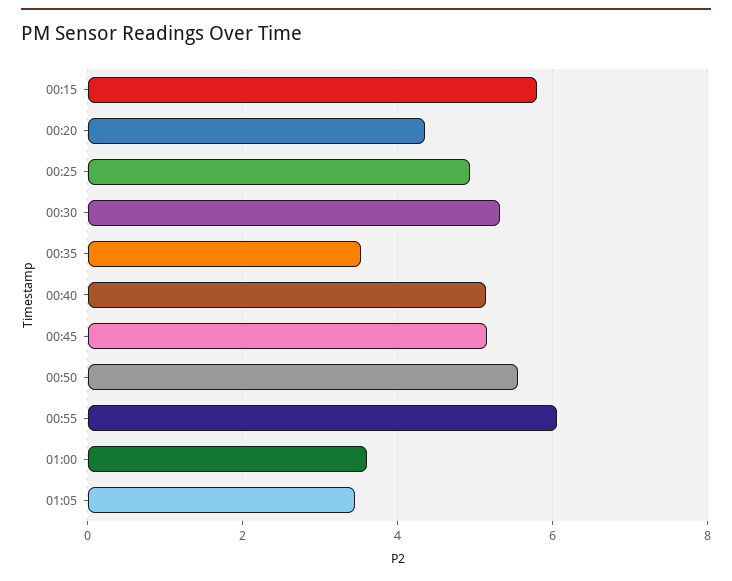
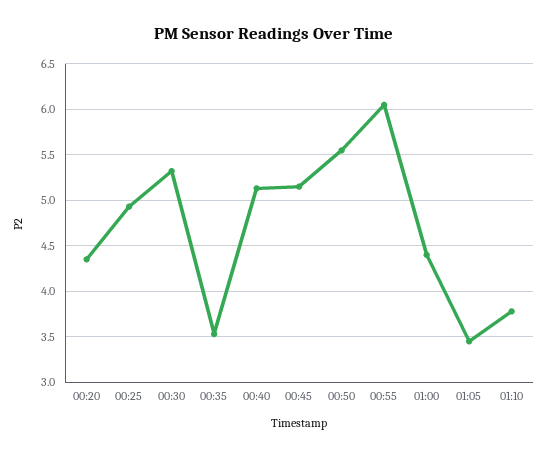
00:15: 5.8 -> none
01:00: 3.6 -> 4.4
01:10: none -> 3.8

